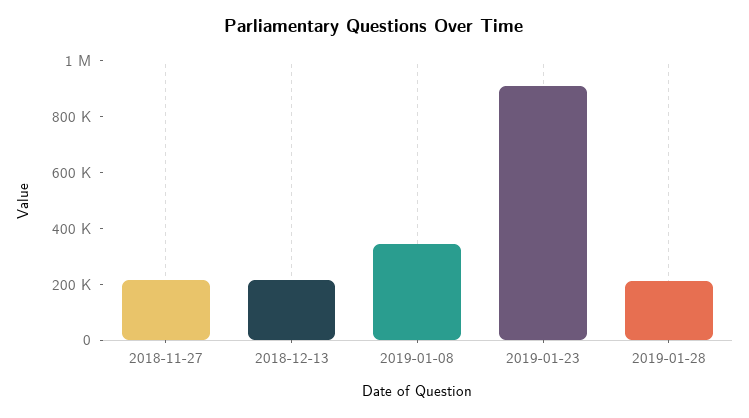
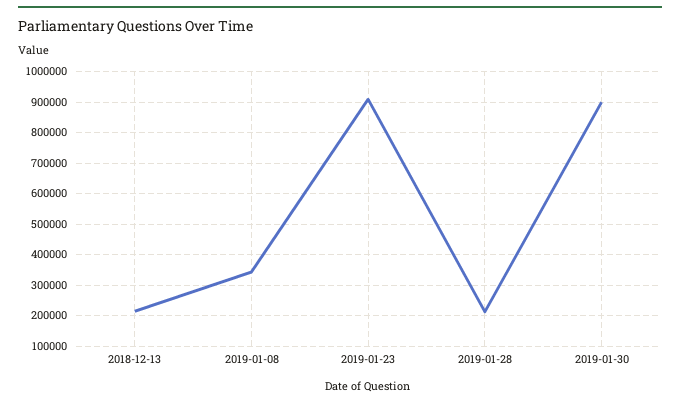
2018-11-27: 200000 -> none
2019-01-30: none -> 900000

